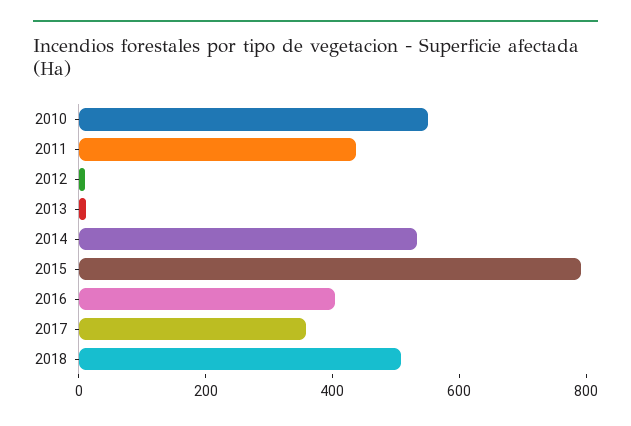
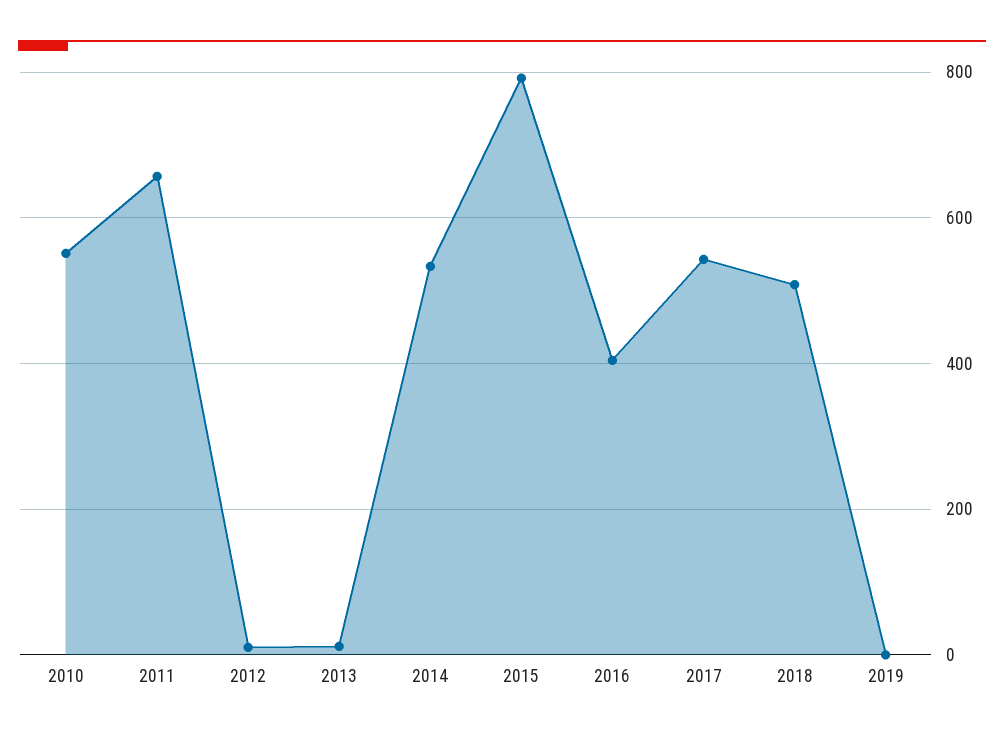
2011: 450 -> 660
2017: 350 -> 540
2019: none -> 0

